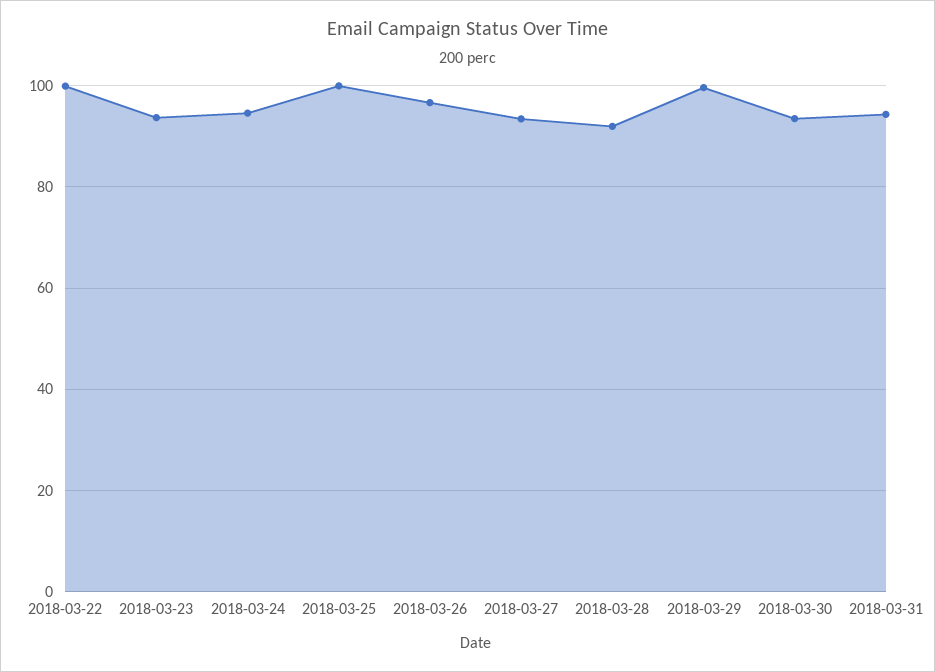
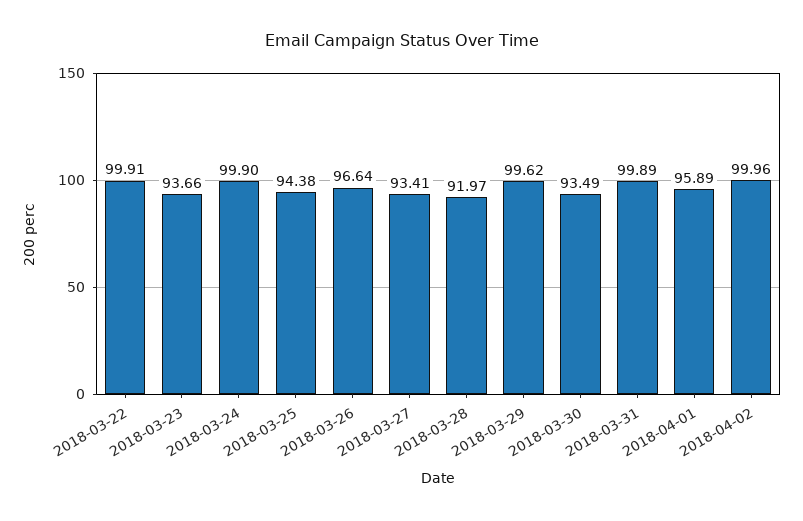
2018-03-24: 94 -> 99.9
2018-03-25: 100 -> 94.38
2018-03-31: 94 -> 99.89
2018-04-01: none -> 95.89
2018-04-02: none -> 99.96

